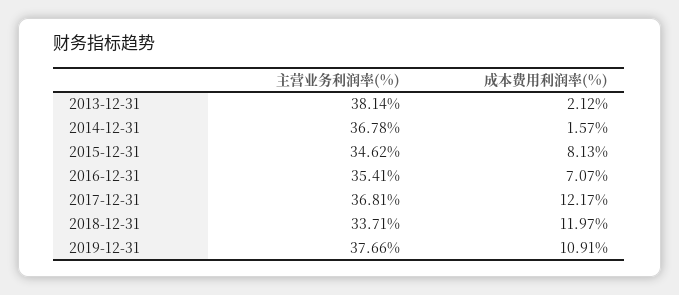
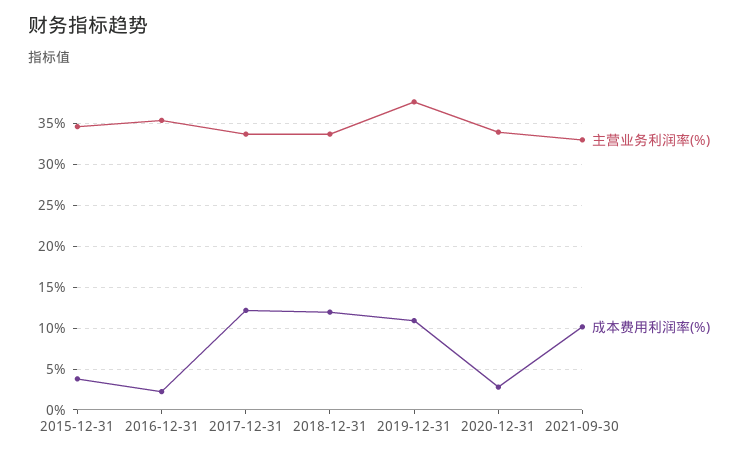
主营业务利润率(%), 2013-12-31: 38.14 -> none
成本费用利润率(%), 2013-12-31: 2.12 -> none
主营业务利润率(%), 2014-12-31: 36.78 -> none
成本费用利润率(%), 2014-12-31: 1.57 -> none
成本费用利润率(%), 2015-12-31: 8.13 -> 4
成本费用利润率(%), 2016-12-31: 7.07 -> 2
主营业务利润率(%), 2017-12-31: 36.81 -> 34
主营业务利润率(%), 2020-12-31: none -> 34
成本费用利润率(%), 2020-12-31: none -> 3
主营业务利润率(%), 2021-09-30: none -> 33
成本费用利润率(%), 2021-09-30: none -> 10

